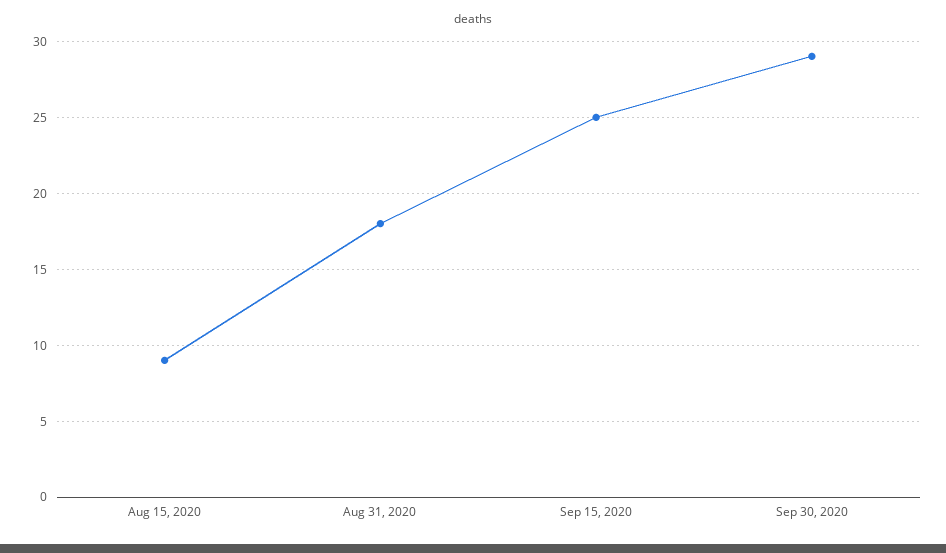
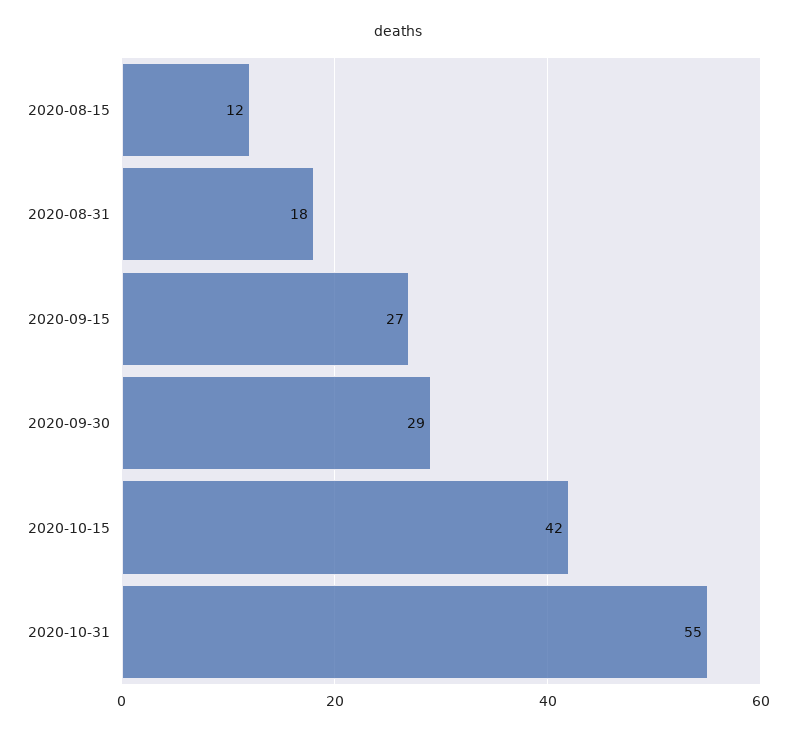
Aug 15, 2020: 9 -> 12
Sep 15, 2020: 25 -> 27
2020-10-15: none -> 42
2020-10-31: none -> 55

